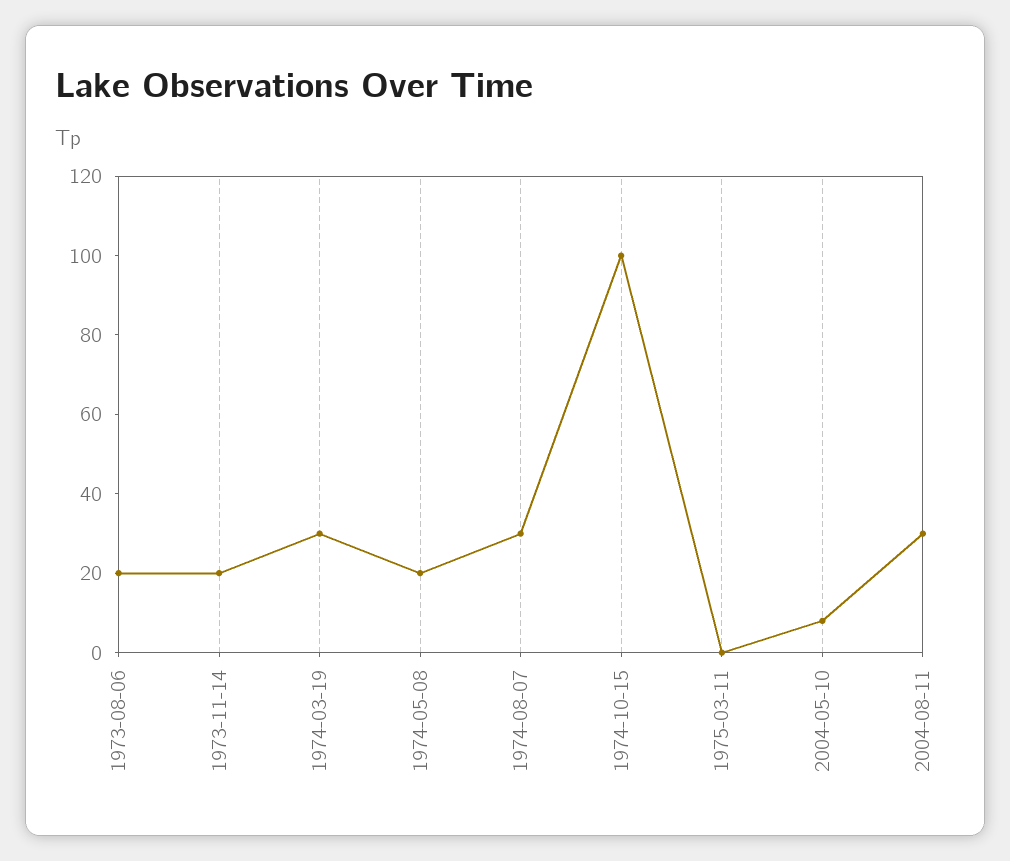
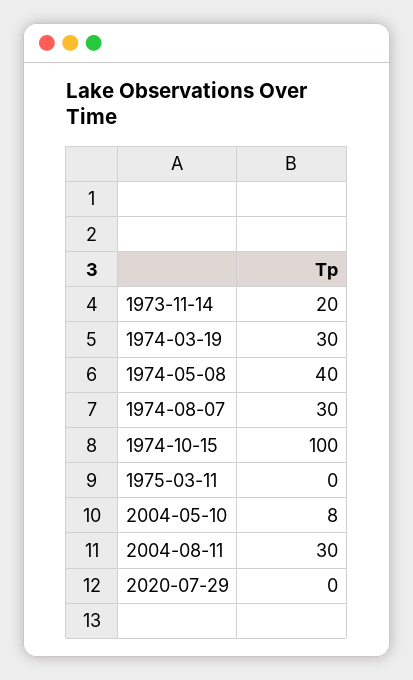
1973-08-06: 20 -> none
1974-05-08: 20 -> 40
2020-07-29: none -> 0

